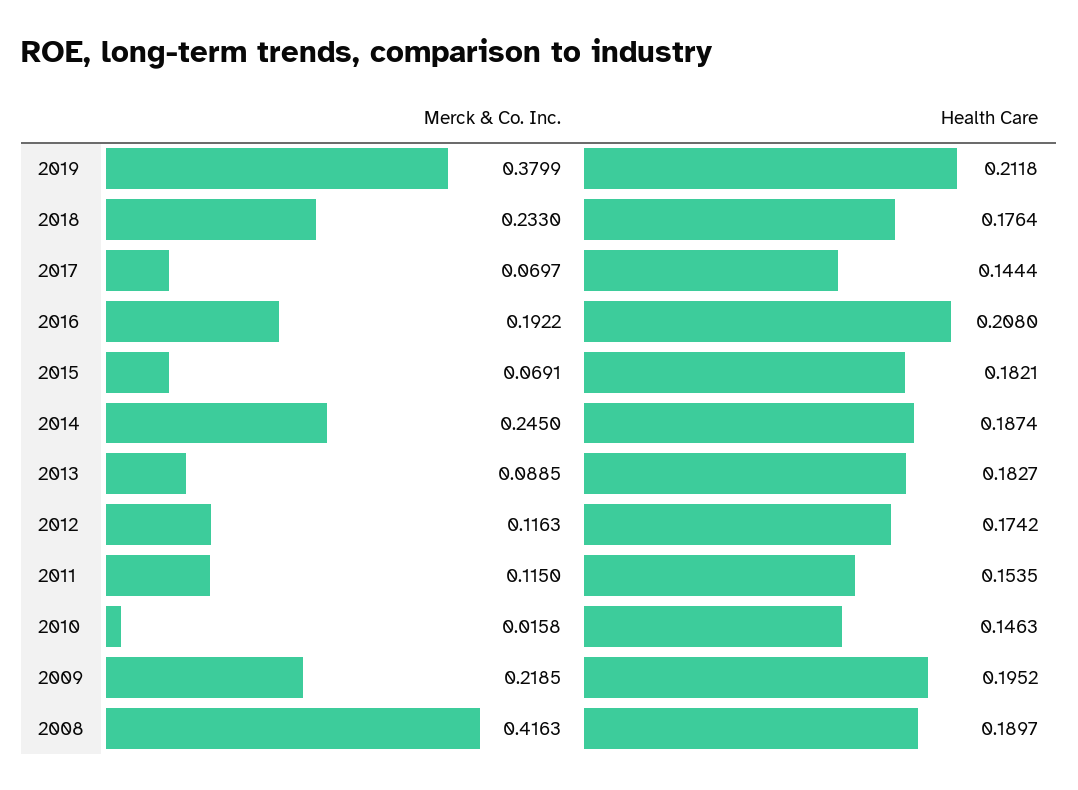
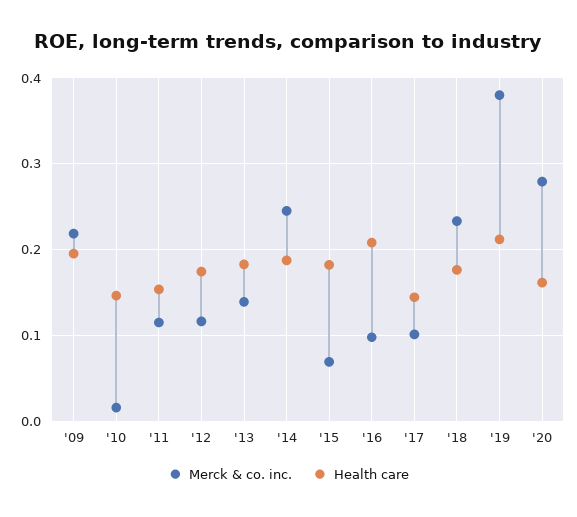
Merck & Co. Inc., 2017: 0.0697 -> 0.1
Merck & Co. Inc., 2016: 0.1922 -> 0.1
Merck & Co. Inc., 2013: 0.0885 -> 0.14
Merck & Co. Inc., 2008: 0.4163 -> none
Health Care, 2008: 0.1897 -> none
Merck & Co. Inc., '20: none -> 0.28
Health Care, '20: none -> 0.16

